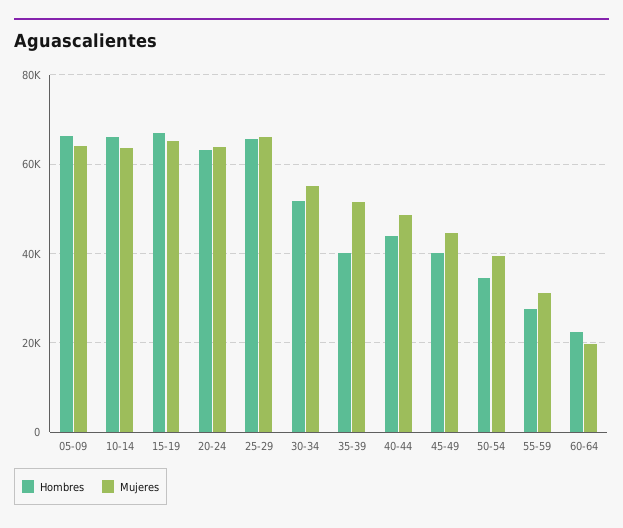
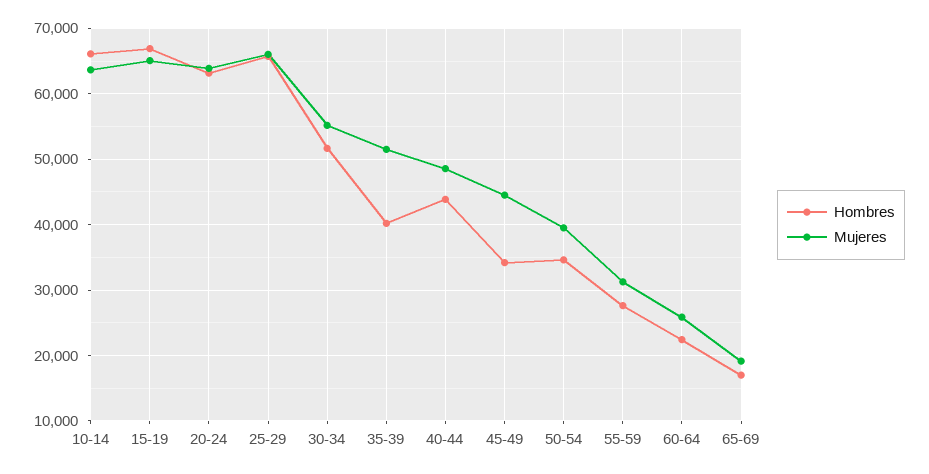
Hombres, 05-09: 66000 -> none
Mujeres, 05-09: 64000 -> none
Hombres, 45-49: 40000 -> 34000
Mujeres, 60-64: 20000 -> 26000
Hombres, 65-69: none -> 17000
Mujeres, 65-69: none -> 19000

